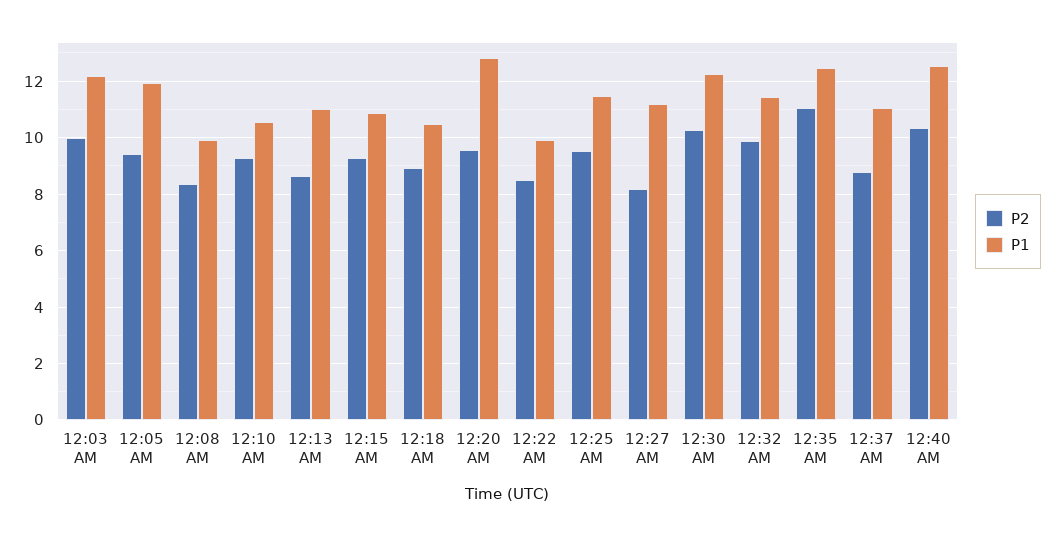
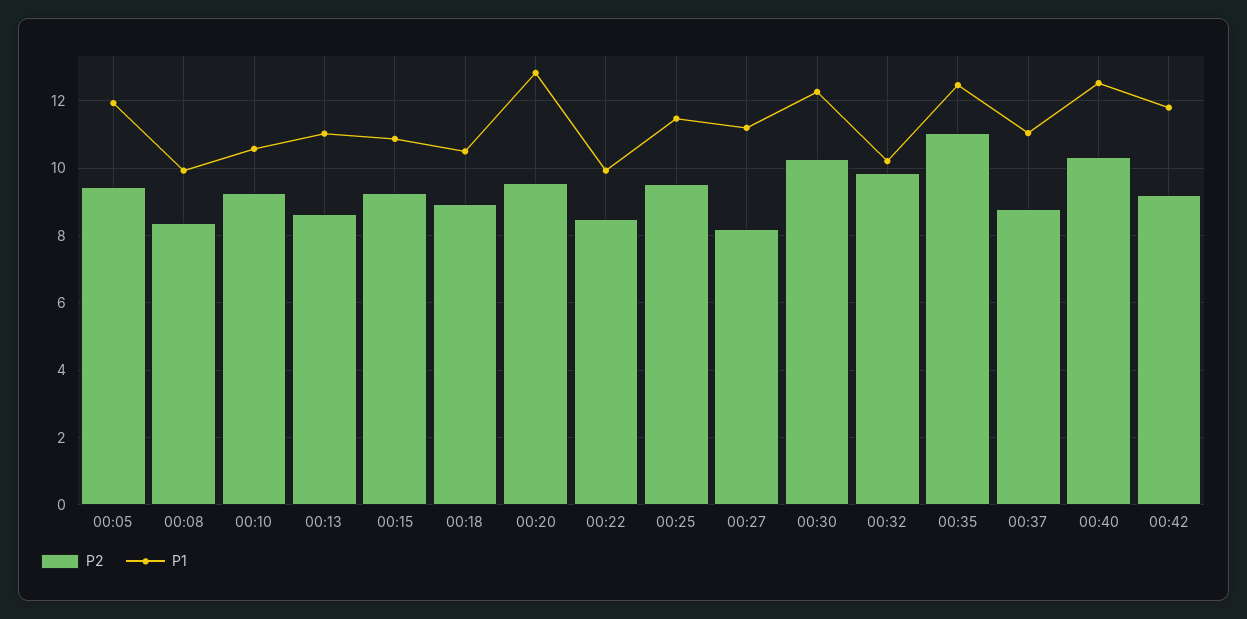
P2, 12:03 AM: 10 -> none
P1, 12:03 AM: 12.25 -> none
P1, 12:32 AM: 11.5 -> 10.2
P2, 00:42: none -> 9.2
P1, 00:42: none -> 11.8

